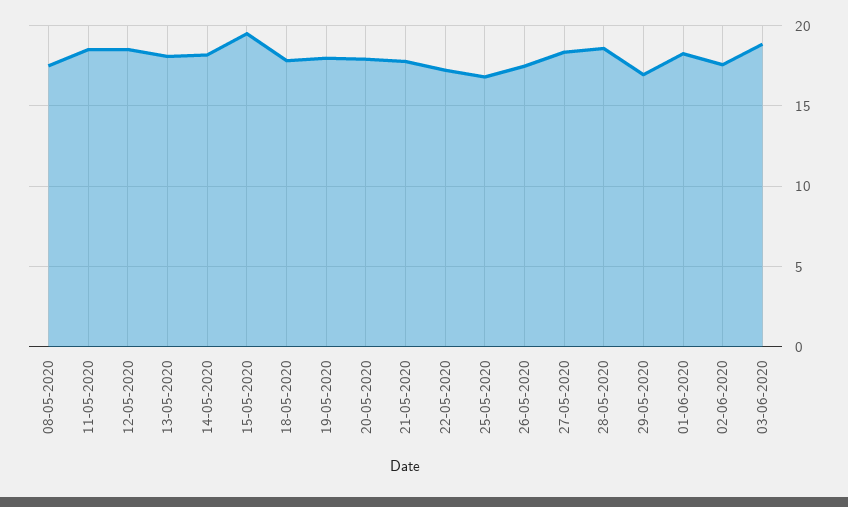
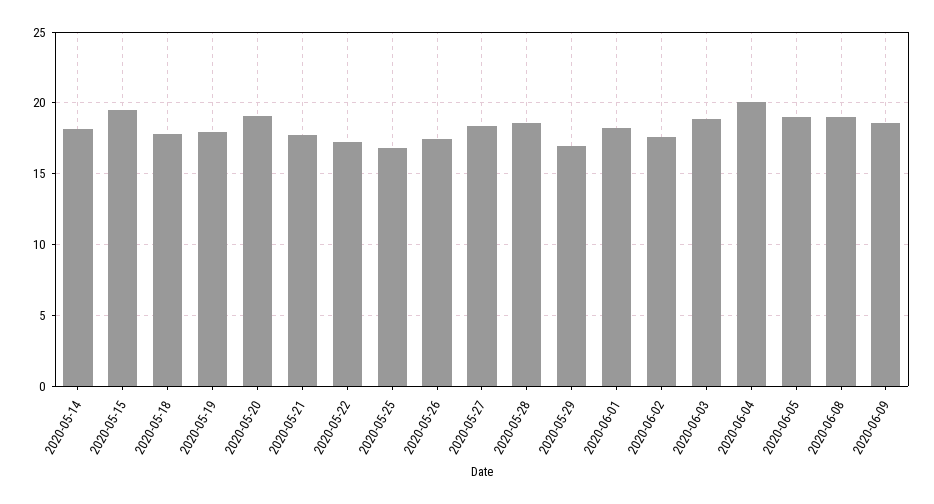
08-05-2020: 17.5 -> none
11-05-2020: 18.5 -> none
12-05-2020: 18.5 -> none
13-05-2020: 18 -> none
20-05-2020: 18 -> 19
2020-06-04: none -> 20
2020-06-05: none -> 19
2020-06-08: none -> 19
2020-06-09: none -> 18.5

